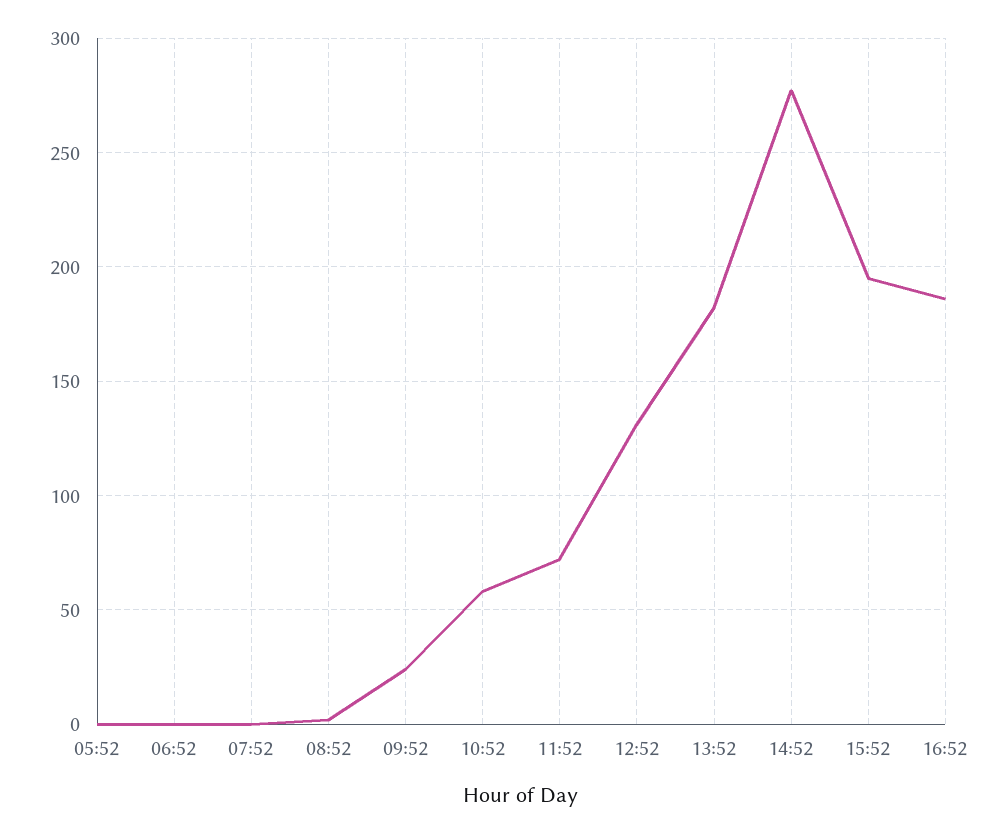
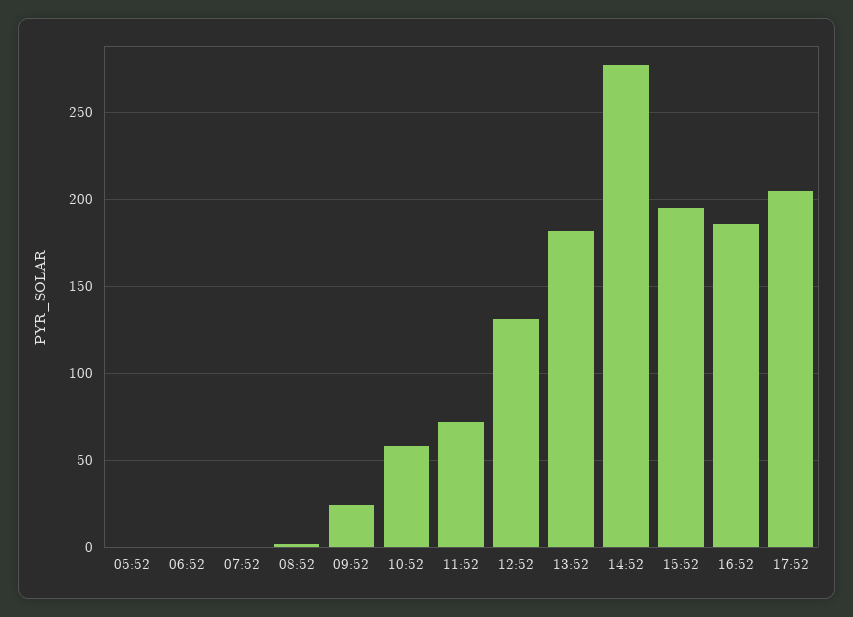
17:52: none -> 205

